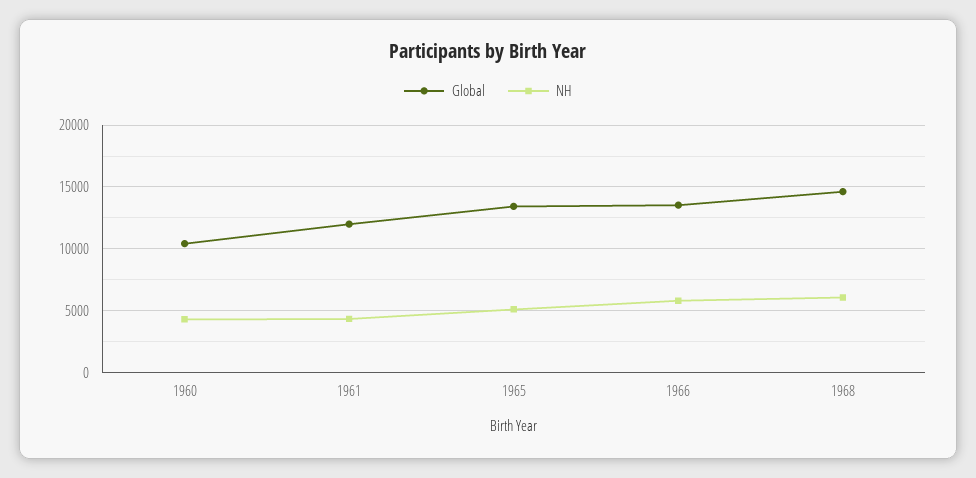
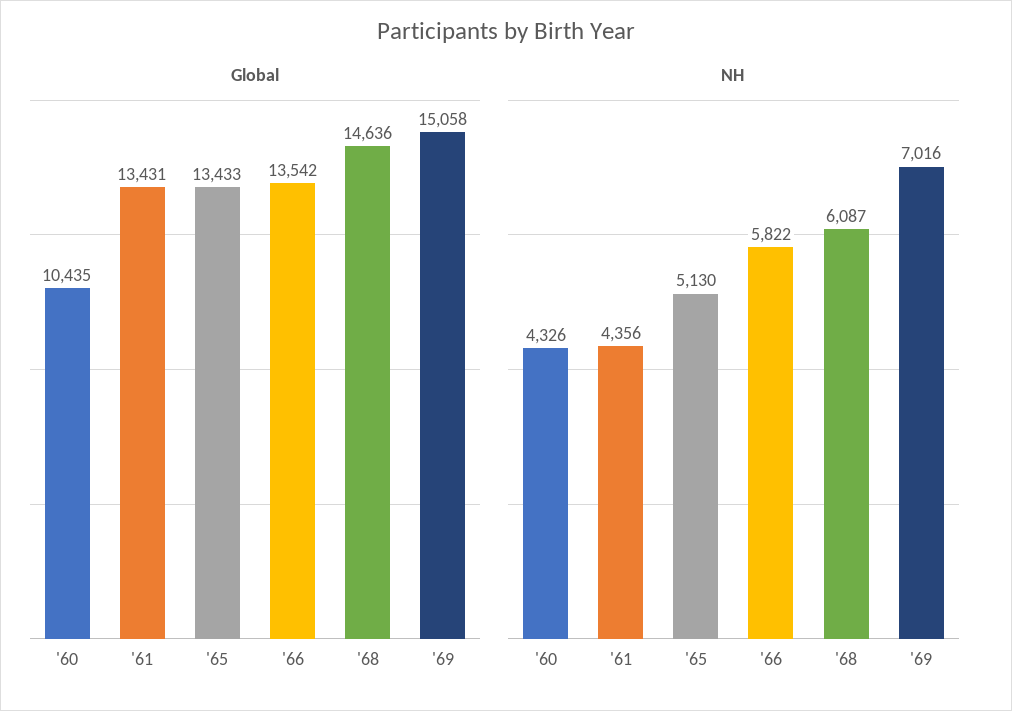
Global, 1961: 12000 -> 13431
Global, '69: none -> 15058
NH, '69: none -> 7016

